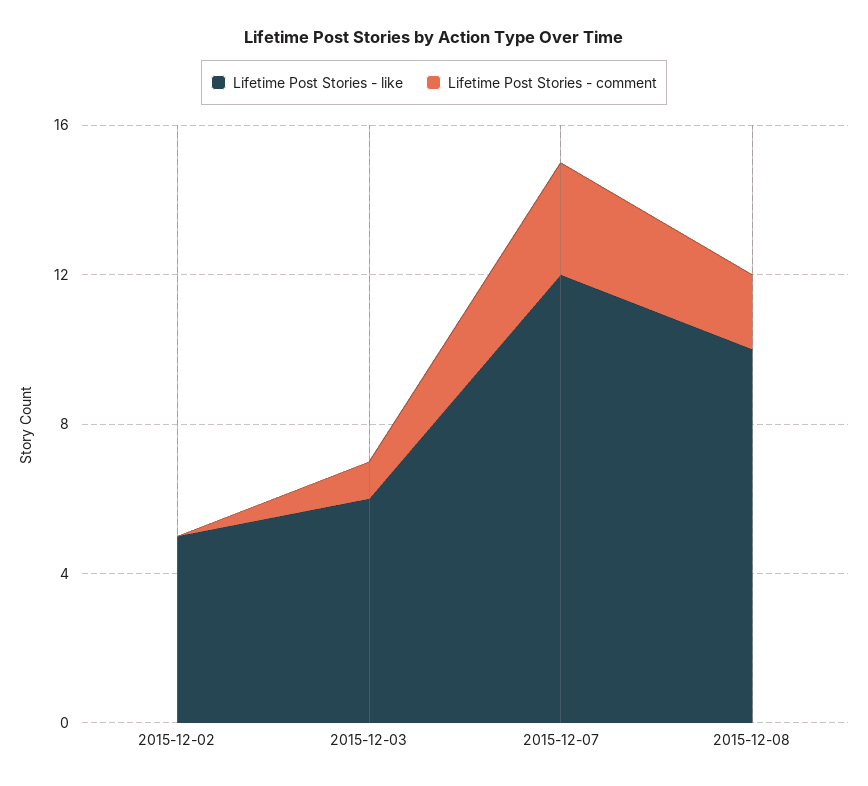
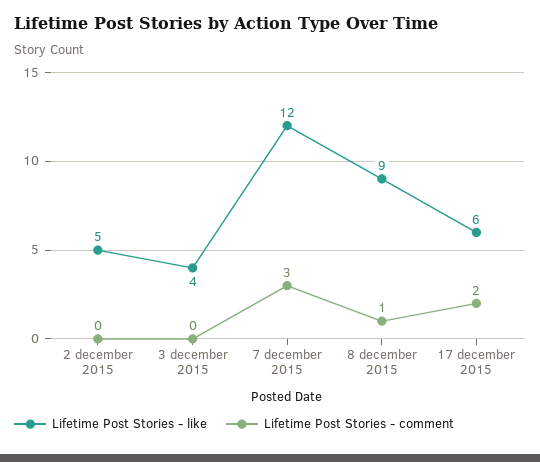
Lifetime Post Stories - like, 2015-12-03: 6 -> 4
Lifetime Post Stories - comment, 2015-12-03: 1 -> 0
Lifetime Post Stories - like, 2015-12-08: 10 -> 9
Lifetime Post Stories - comment, 2015-12-08: 2 -> 1
Lifetime Post Stories - like, 17 december 2015: none -> 6
Lifetime Post Stories - comment, 17 december 2015: none -> 2

